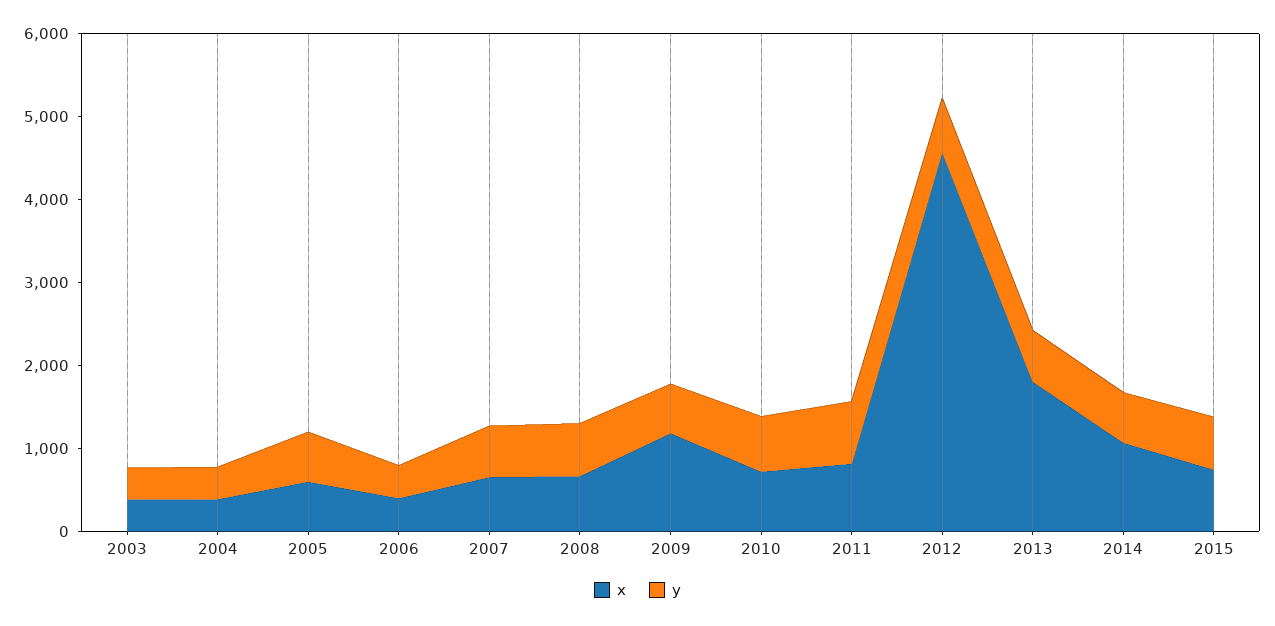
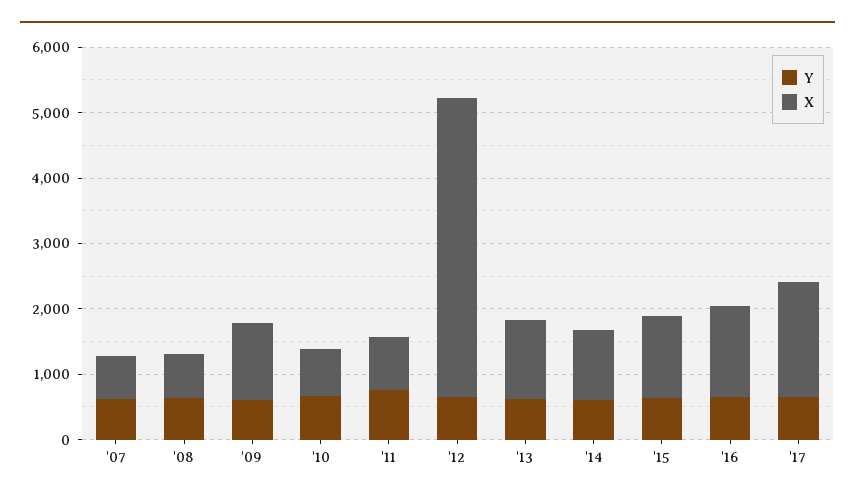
x, 2003: 400 -> none
y, 2003: 400 -> none
x, 2004: 400 -> none
y, 2004: 400 -> none
x, 2005: 600 -> none
y, 2005: 600 -> none
x, 2006: 400 -> none
y, 2006: 400 -> none
x, 2013: 1800 -> 1200
x, 2015: 800 -> 1200
y, '16: none -> 600
x, '16: none -> 1400
y, '17: none -> 600
x, '17: none -> 1800

